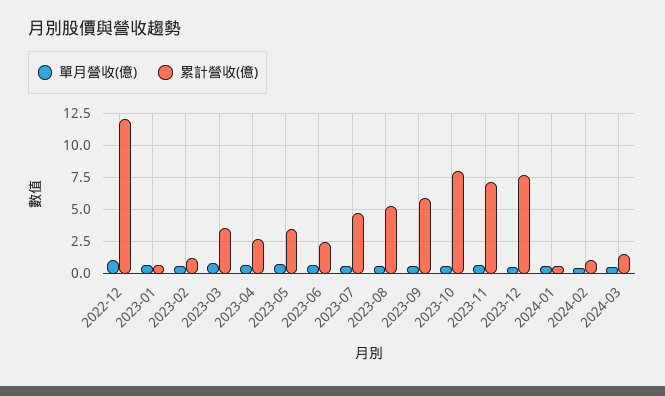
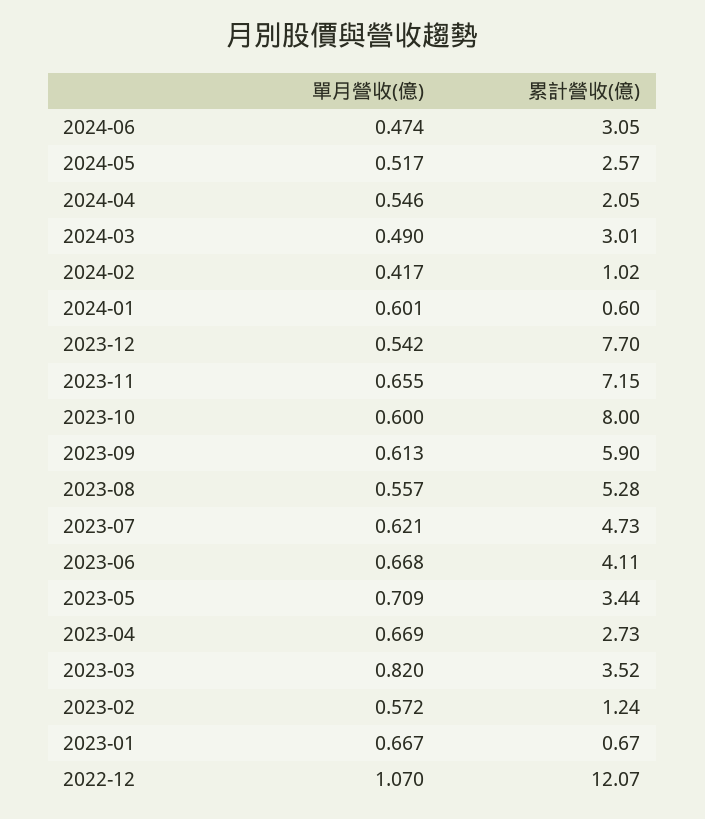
累計營收(億), 2023-06: 2.5 -> 4.11
累計營收(億), 2024-03: 1.5 -> 3.01
單月營收(億), 2024-06: none -> 0.474
累計營收(億), 2024-06: none -> 3.05
單月營收(億), 2024-05: none -> 0.517
累計營收(億), 2024-05: none -> 2.57
單月營收(億), 2024-04: none -> 0.546
累計營收(億), 2024-04: none -> 2.05

